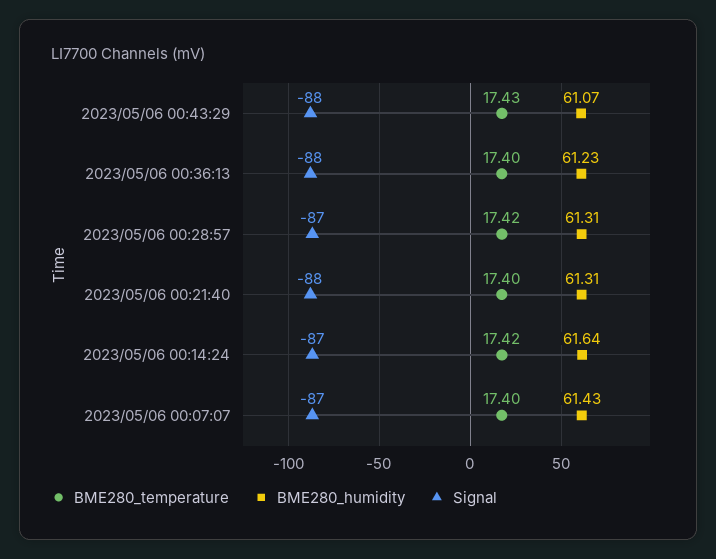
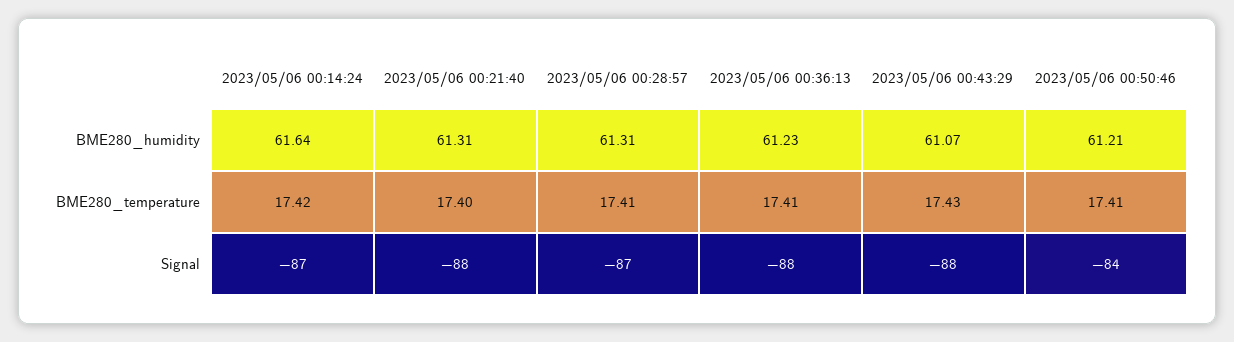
BME280_temperature, 2023/05/06 00:36:13: 17.4 -> 17.41
BME280_temperature, 2023/05/06 00:28:57: 17.42 -> 17.41
BME280_temperature, 2023/05/06 00:07:07: 17.4 -> none
BME280_humidity, 2023/05/06 00:07:07: 61.43 -> none
Signal, 2023/05/06 00:07:07: -87 -> none
BME280_humidity, 2023/05/06 00:50:46: none -> 61.21
BME280_temperature, 2023/05/06 00:50:46: none -> 17.41
Signal, 2023/05/06 00:50:46: none -> -84

